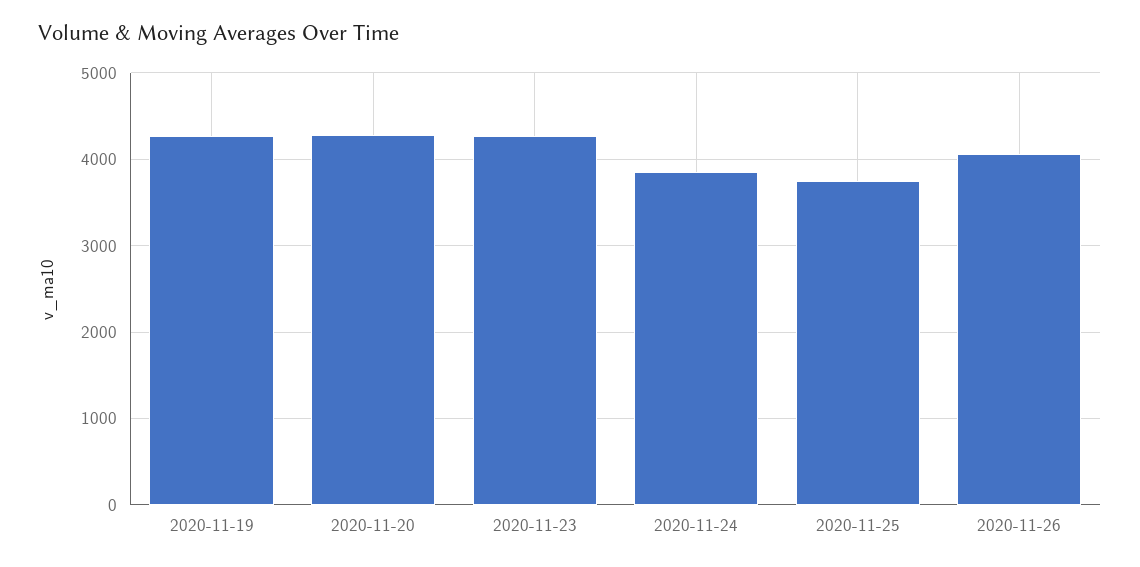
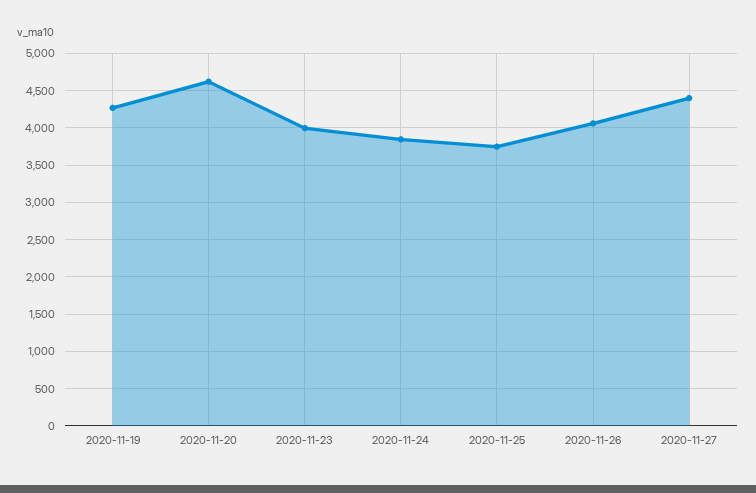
2020-11-20: 4300 -> 4600
2020-11-23: 4300 -> 4000
2020-11-27: none -> 4400

